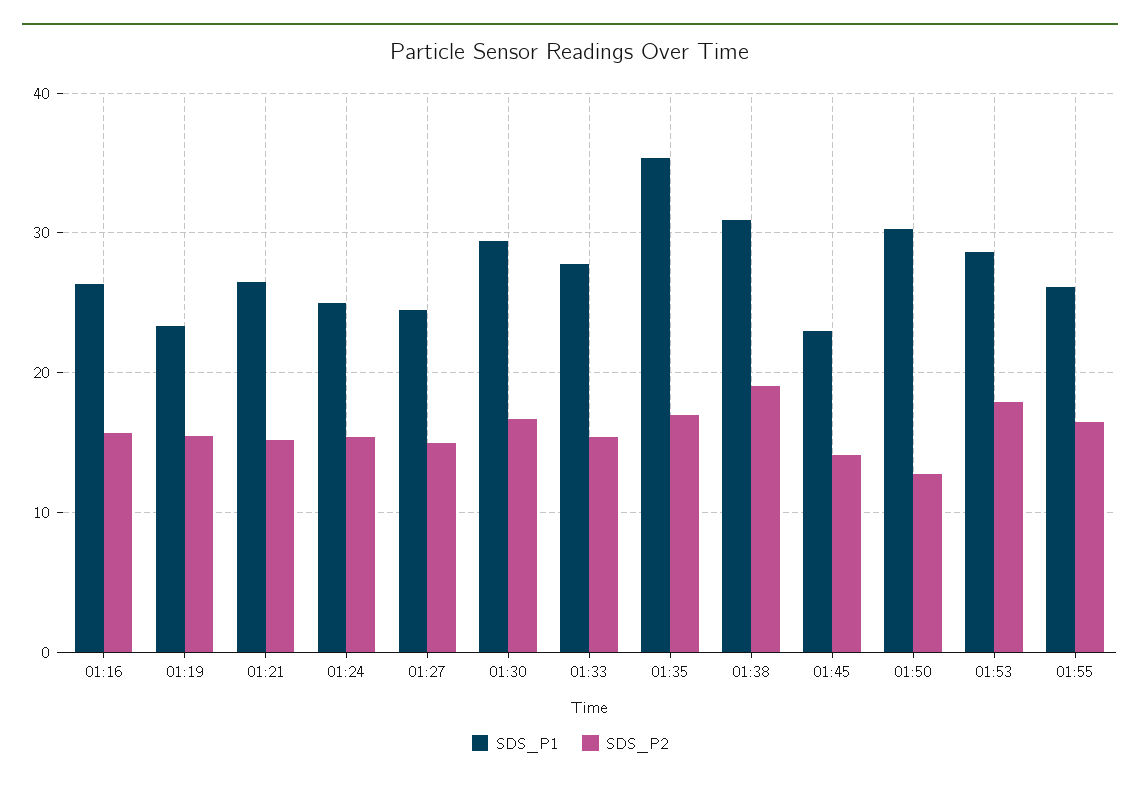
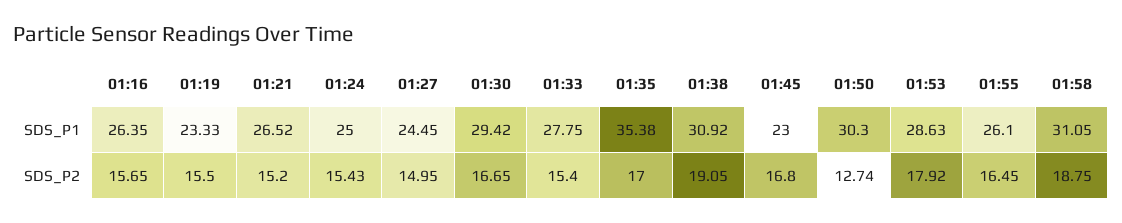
SDS_P2, 01:45: 14 -> 16.8
SDS_P1, 01:58: none -> 31.05
SDS_P2, 01:58: none -> 18.75

